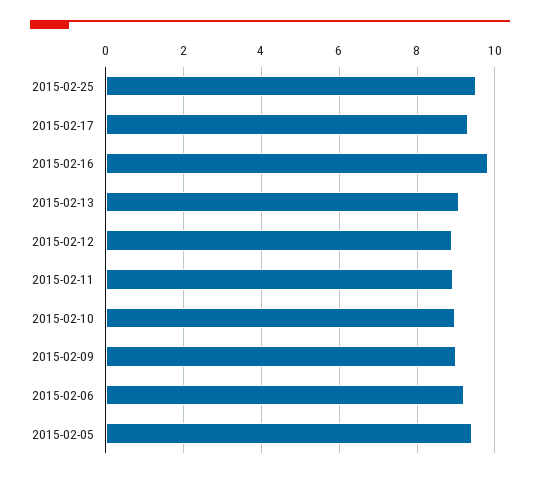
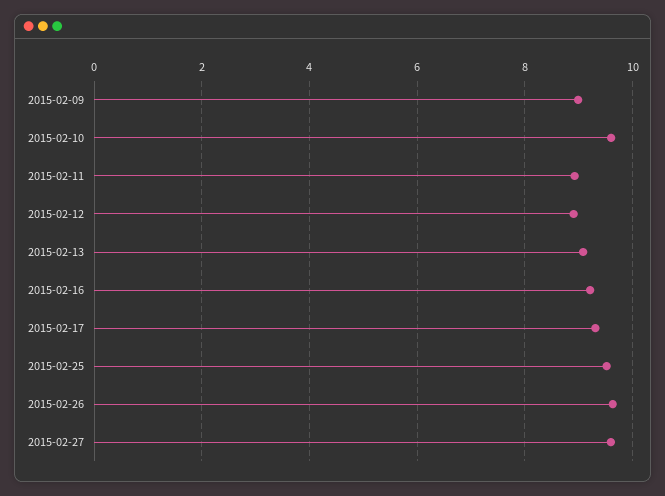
2015-02-16: 9.8 -> 9.2
2015-02-10: 9 -> 9.6
2015-02-06: 9.2 -> none
2015-02-05: 9.4 -> none
2015-02-26: none -> 9.6
2015-02-27: none -> 9.6

